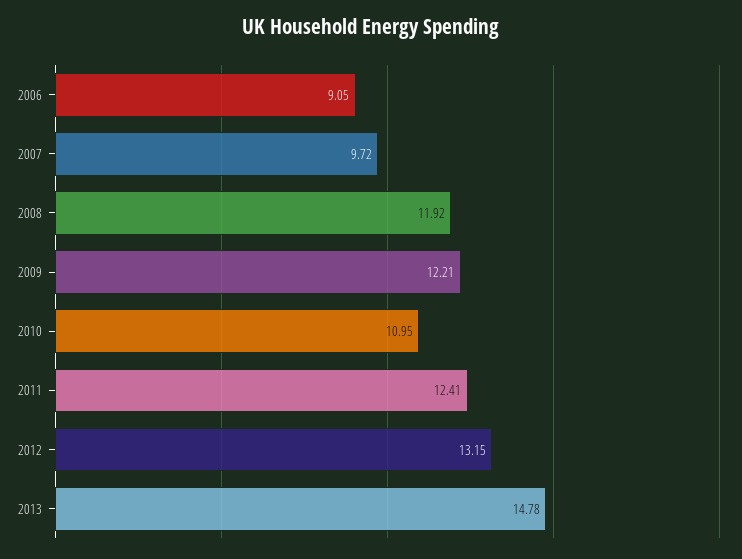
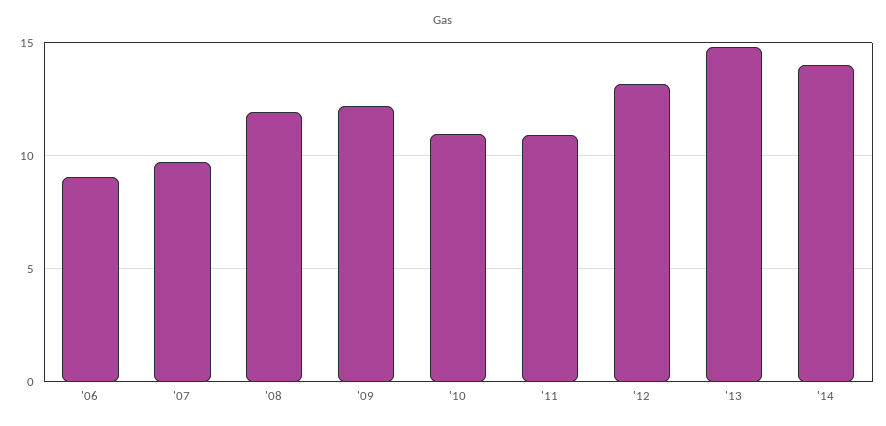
2011: 12.41 -> 11
'14: none -> 14

